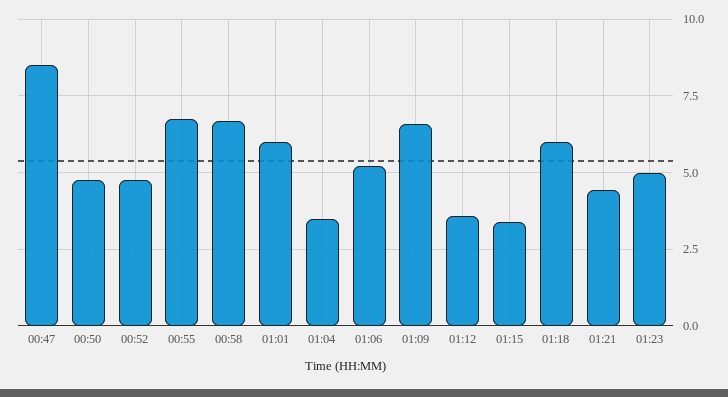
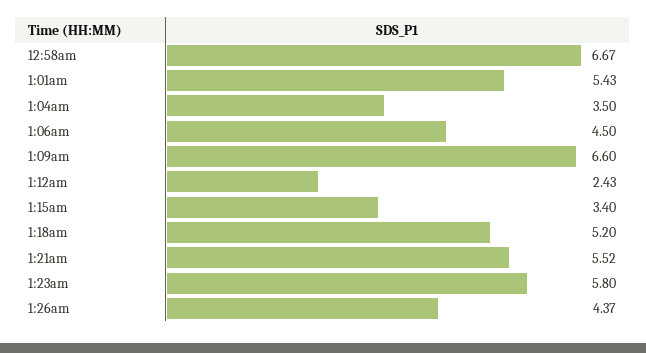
00:47: 8.5 -> none
00:50: 4.75 -> none
00:52: 4.75 -> none
00:55: 6.75 -> none
01:01: 6 -> 5.43
01:06: 5.25 -> 4.5
01:12: 3.5 -> 2.43
01:18: 6 -> 5.2
01:21: 4.5 -> 5.52
01:23: 5 -> 5.8
1:26am: none -> 4.37

